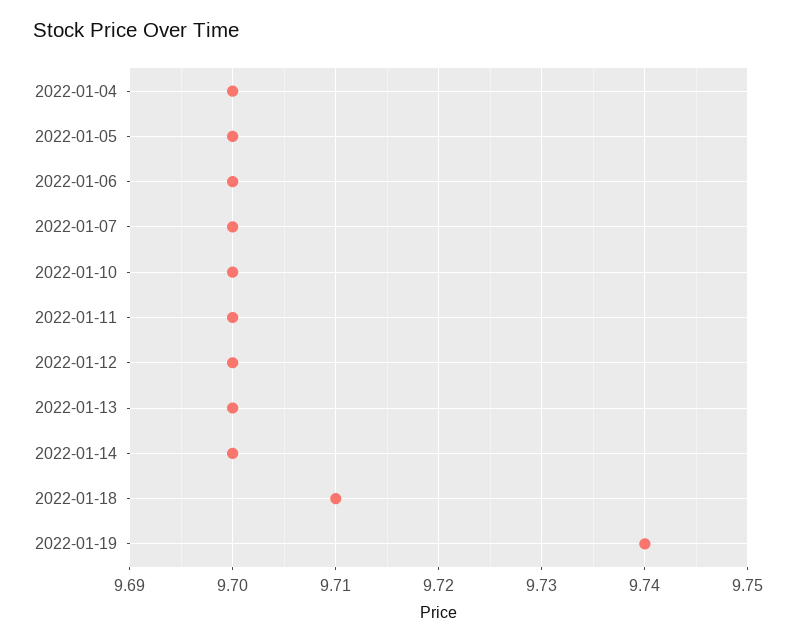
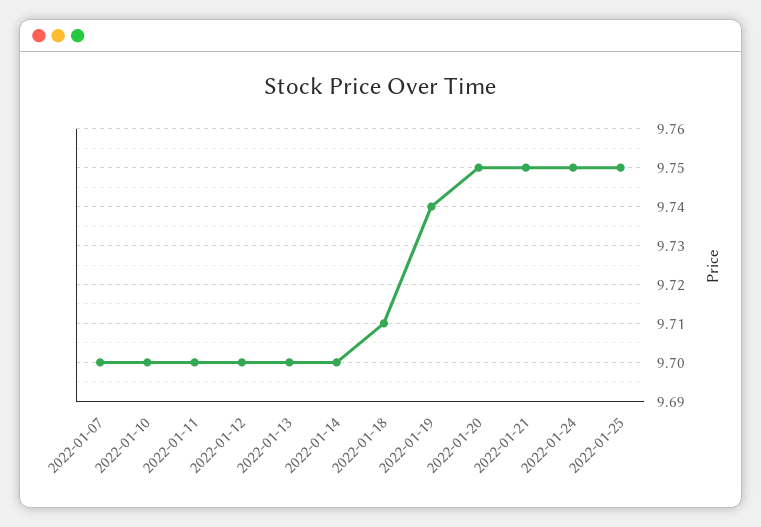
2022-01-04: 9.7 -> none
2022-01-05: 9.7 -> none
2022-01-06: 9.7 -> none
2022-01-20: none -> 9.75
2022-01-21: none -> 9.75
2022-01-24: none -> 9.75
2022-01-25: none -> 9.75

